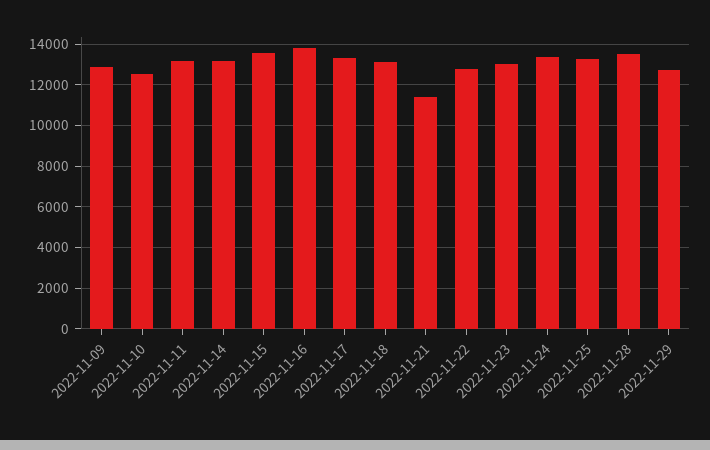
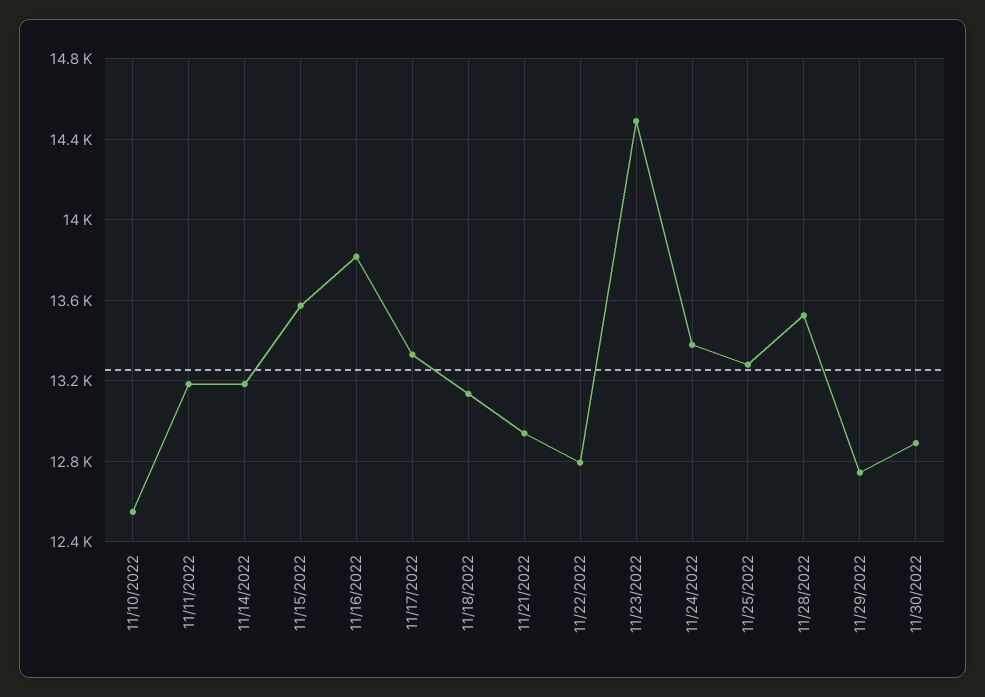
2022-11-09: 13000 -> none
2022-11-21: 11500 -> 12950
2022-11-23: 13000 -> 14500
11/30/2022: none -> 12900

